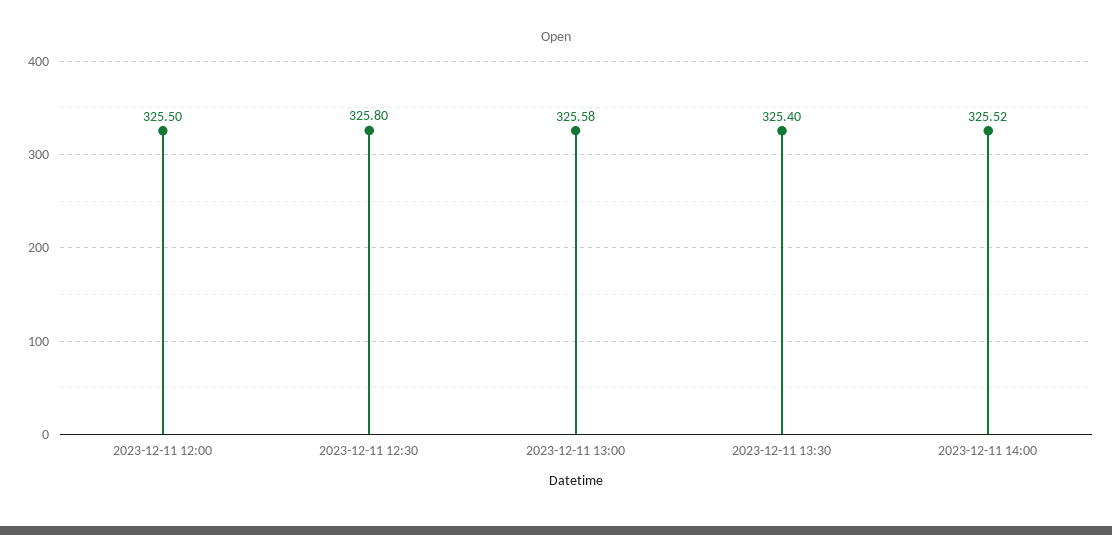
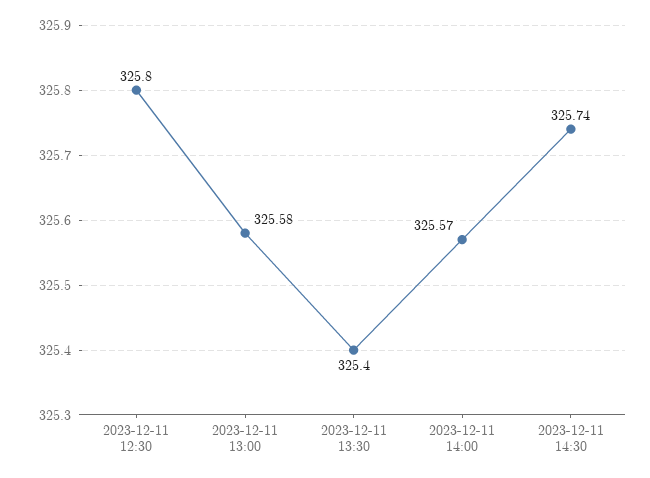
2023-12-11 12:00: 325.5 -> none
2023-12-11 14:00: 325.52 -> 325.57
2023-12-11 14:30: none -> 325.74

